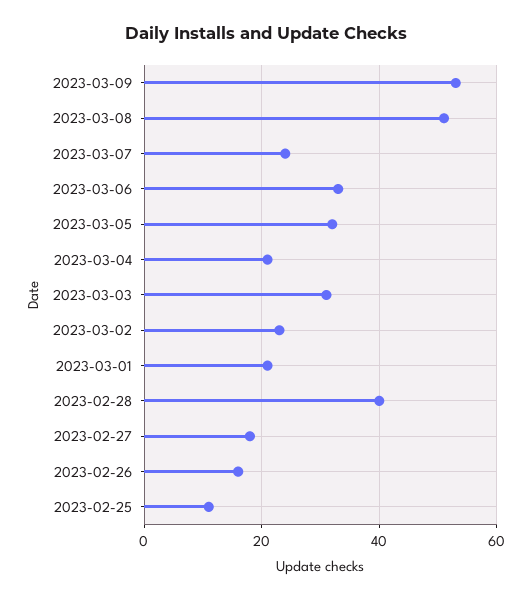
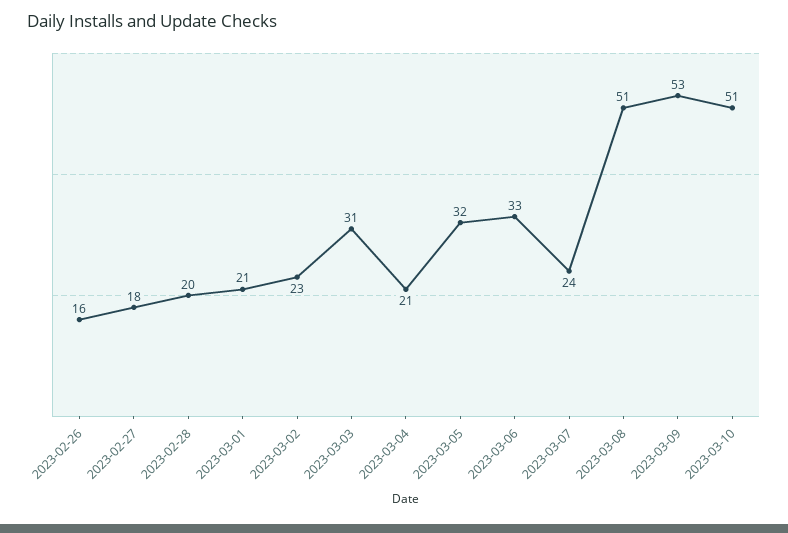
2023-02-28: 40 -> 20
2023-02-25: 10 -> none
2023-03-10: none -> 51

